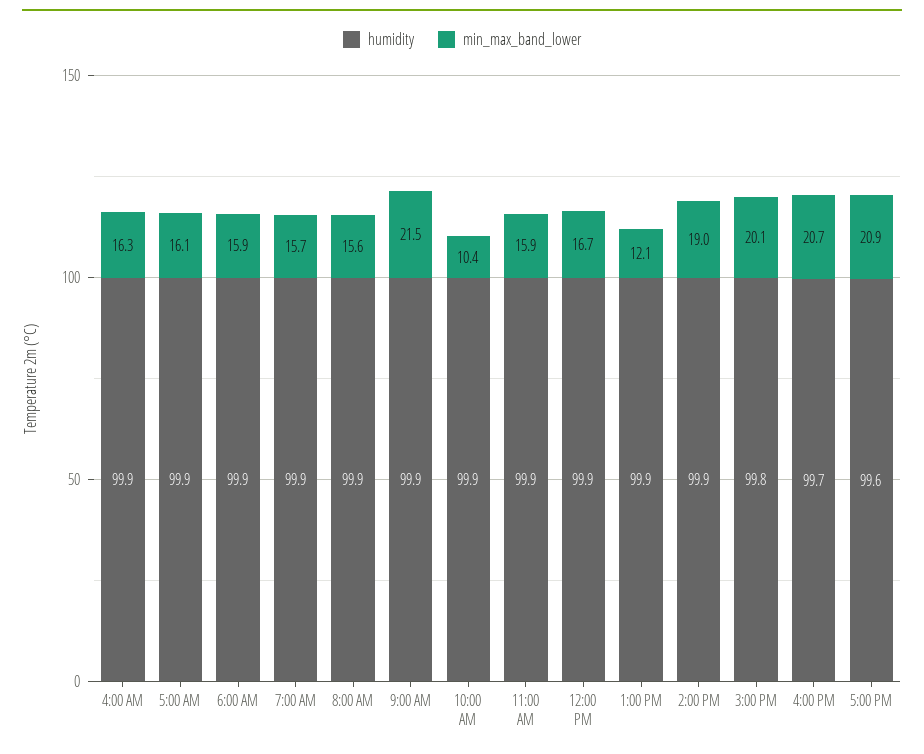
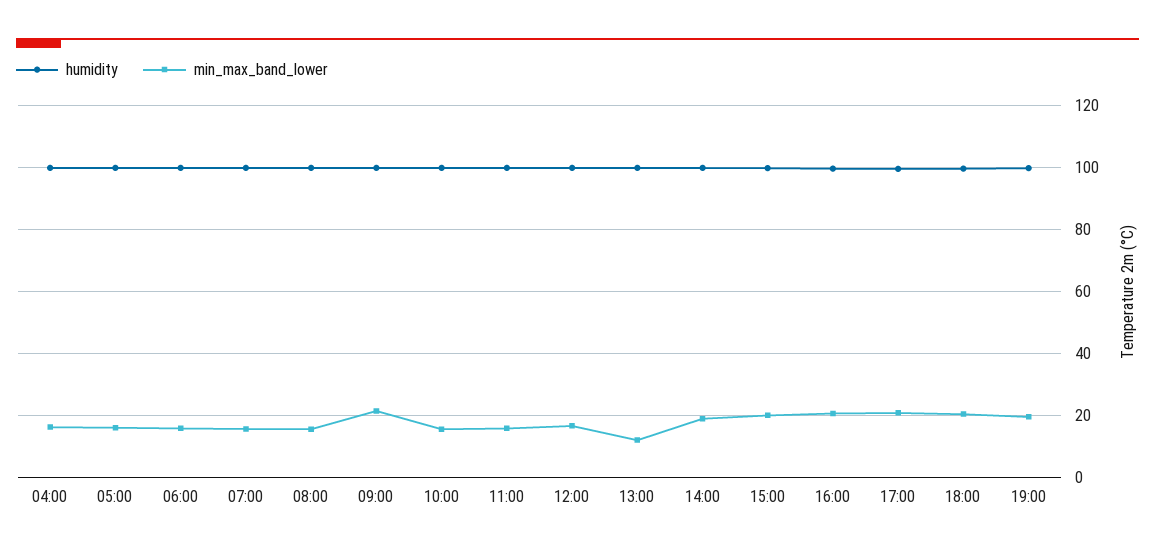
min_max_band_lower, 10:00 AM: 10.4 -> 16
humidity, 18:00: none -> 100
min_max_band_lower, 18:00: none -> 20
humidity, 19:00: none -> 100
min_max_band_lower, 19:00: none -> 20

